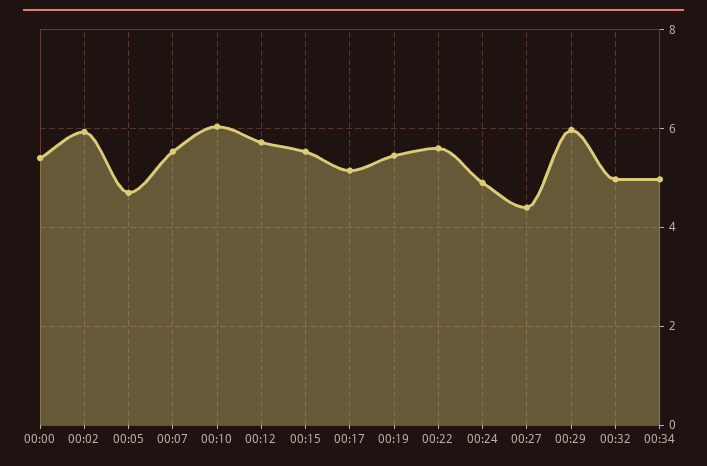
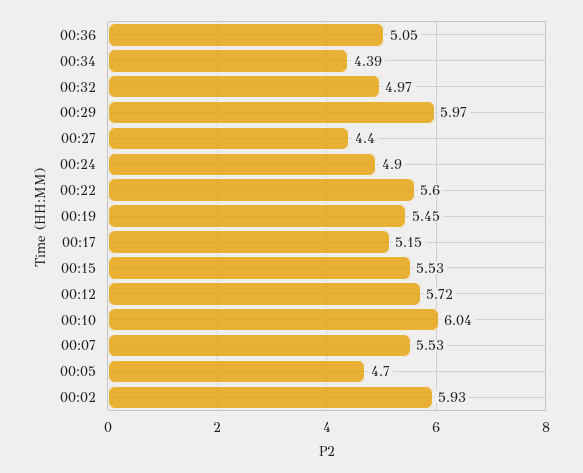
00:00: 5.4 -> none
00:34: 5 -> 4.39
00:36: none -> 5.05

